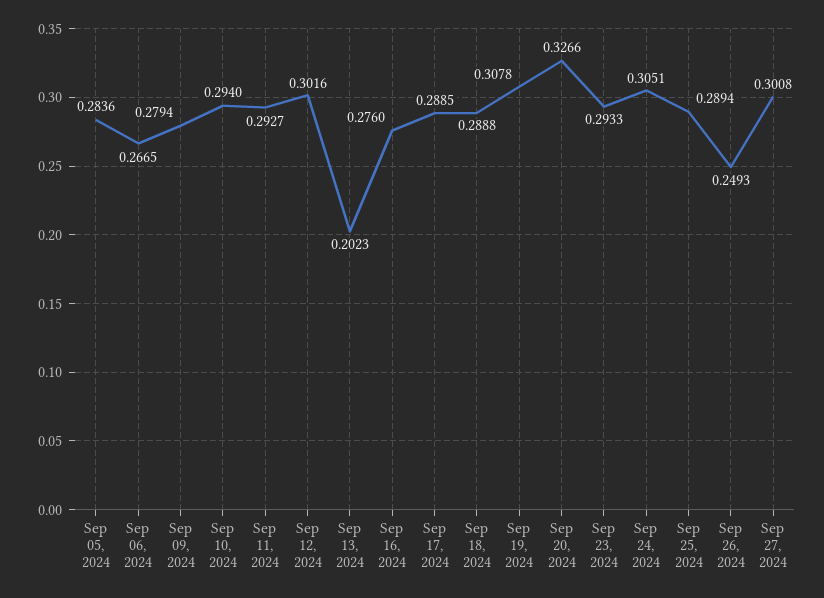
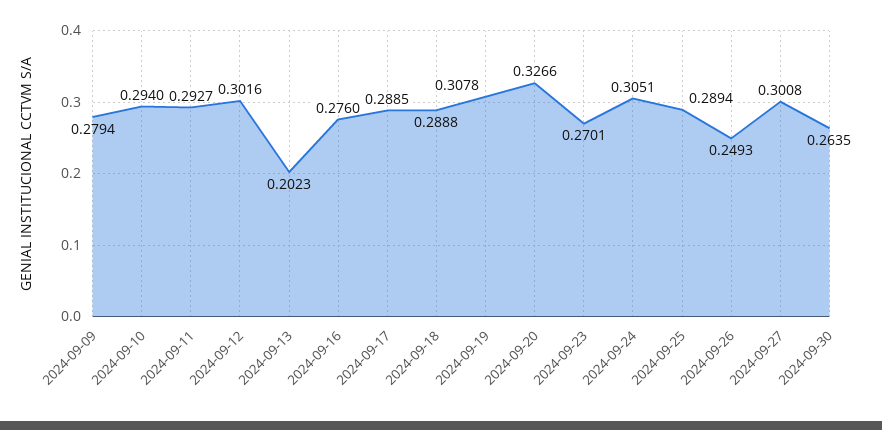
Sep 05, 2024: 0.2836 -> none
Sep 06, 2024: 0.2665 -> none
Sep 23, 2024: 0.2933 -> 0.2701
2024-09-30: none -> 0.2635

